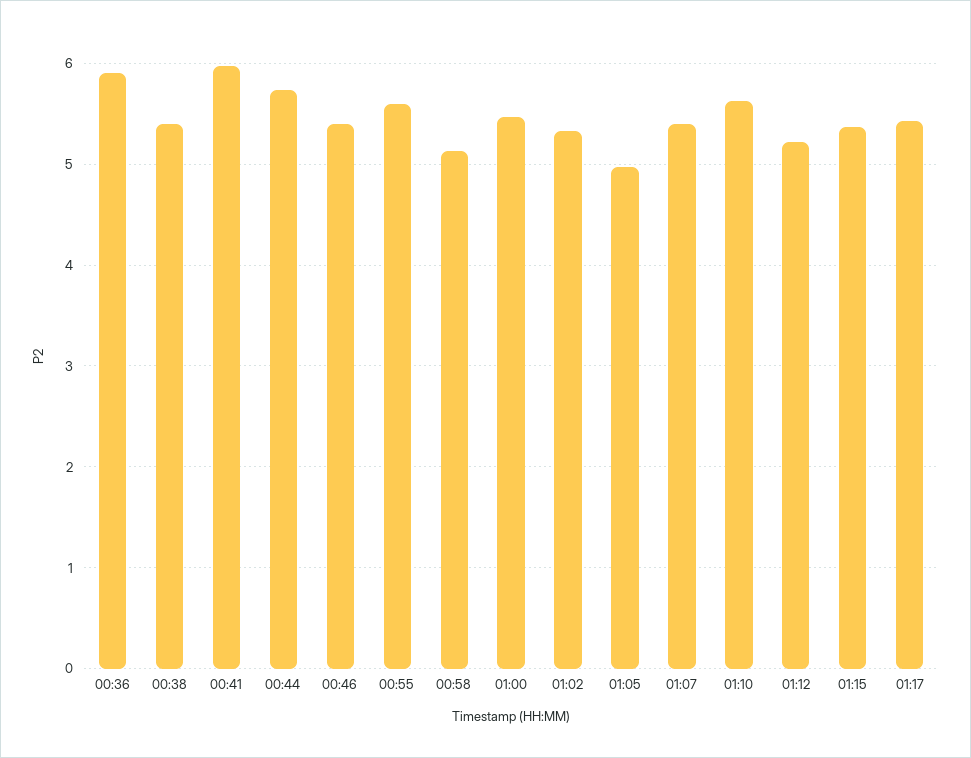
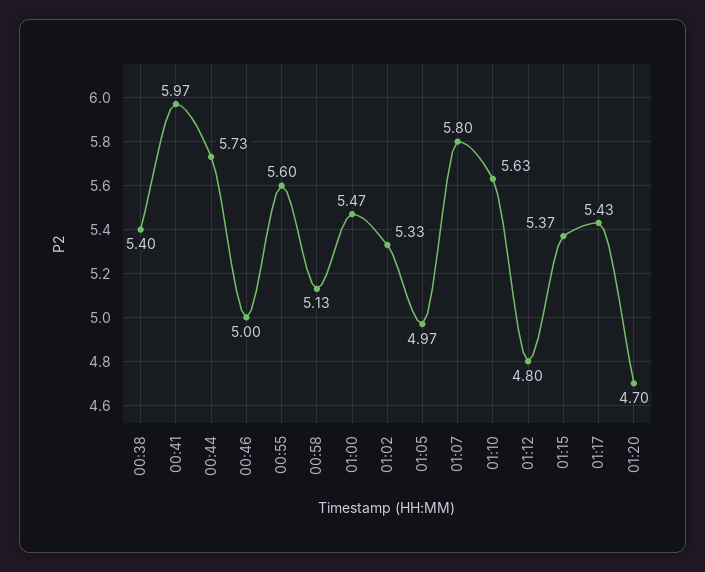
00:36: 5.9 -> none
00:46: 5.4 -> 5
01:07: 5.4 -> 5.8
01:12: 5.2 -> 4.8
01:20: none -> 4.7

